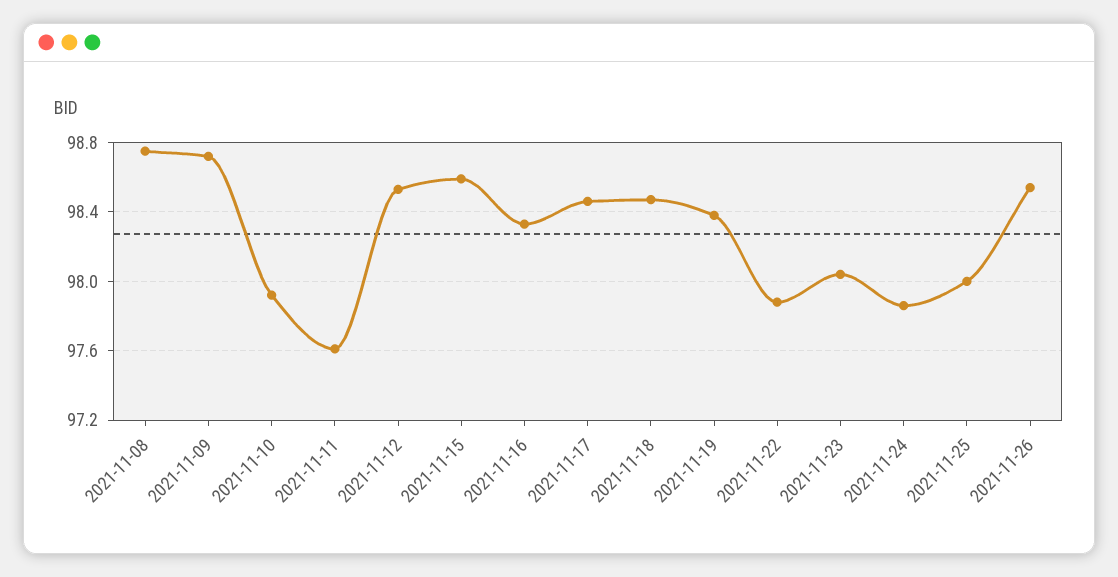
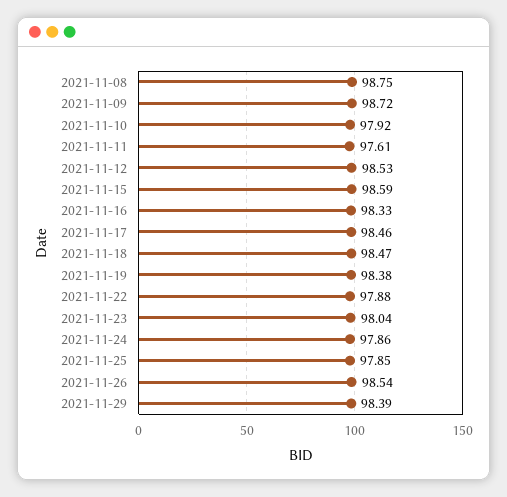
2021-11-25: 98 -> 97.85
2021-11-29: none -> 98.39

